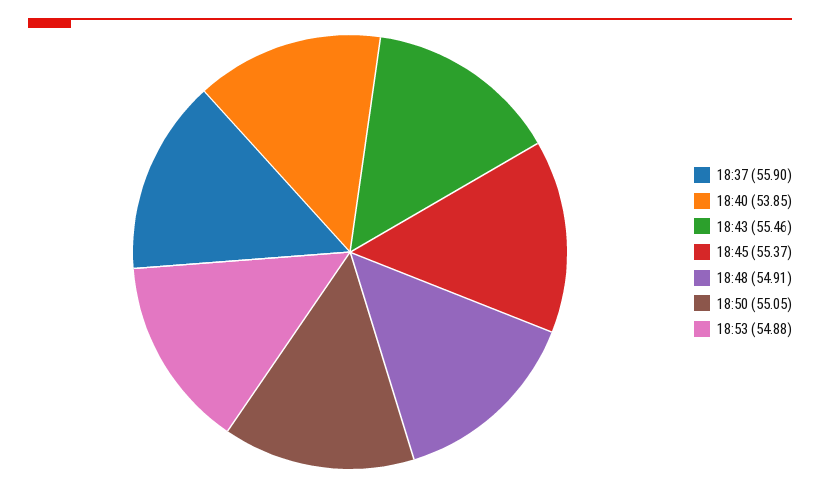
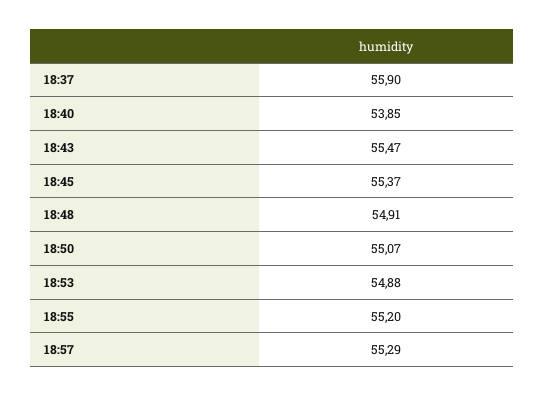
18:43: 55.46 -> 55.47
18:50: 55.05 -> 55.07
18:55: none -> 55.2
18:57: none -> 55.29

